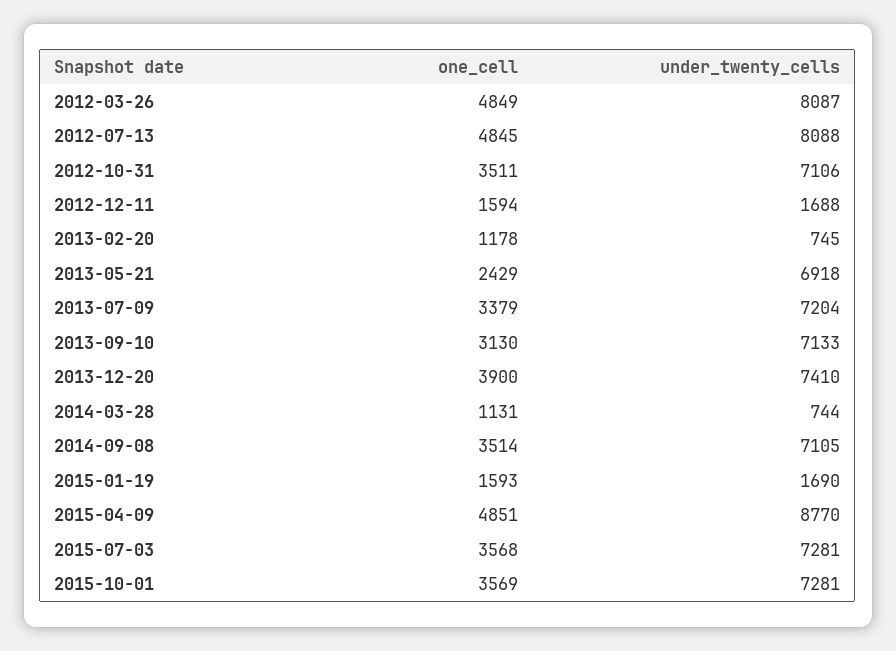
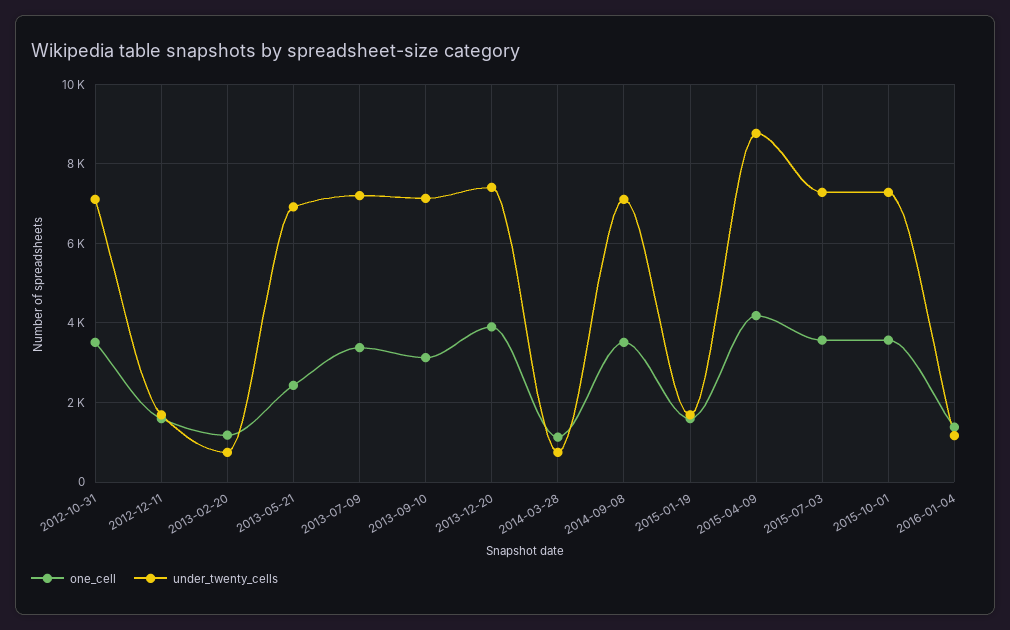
one_cell, 2012-03-26: 4849 -> none
under_twenty_cells, 2012-03-26: 8087 -> none
one_cell, 2012-07-13: 4845 -> none
under_twenty_cells, 2012-07-13: 8088 -> none
one_cell, 2015-04-09: 4851 -> 4200
one_cell, 2016-01-04: none -> 1400
under_twenty_cells, 2016-01-04: none -> 1200

